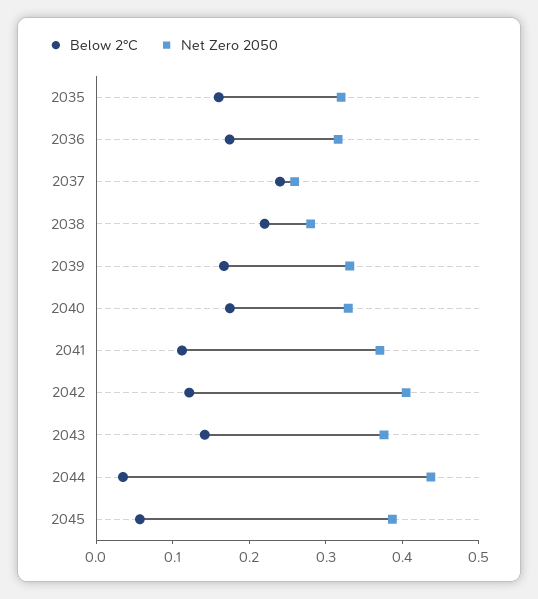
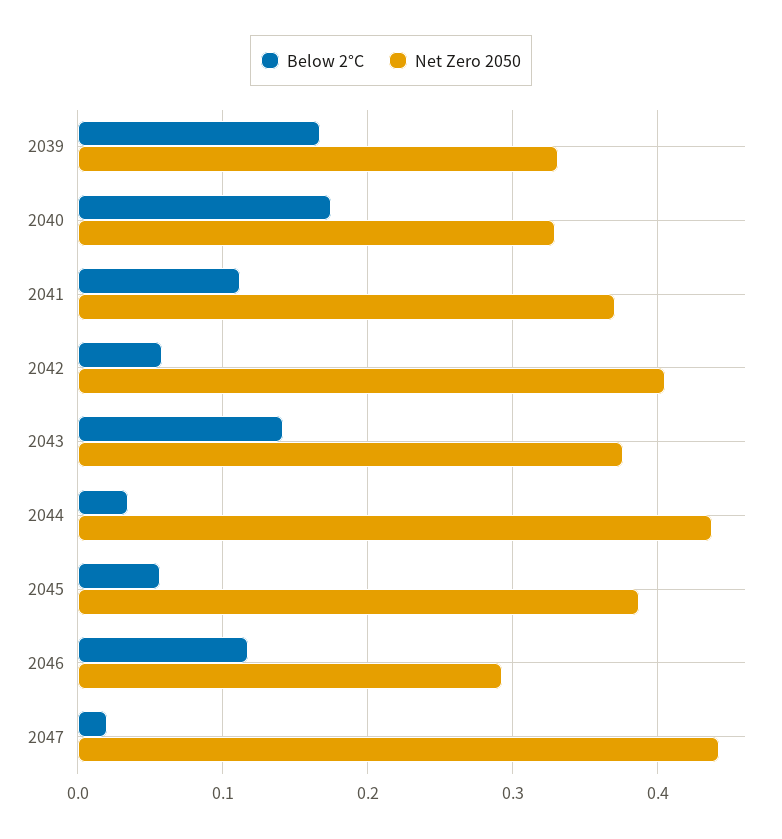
Below 2°C, 2035: 0.16 -> none
Net Zero 2050, 2035: 0.32 -> none
Below 2°C, 2036: 0.18 -> none
Net Zero 2050, 2036: 0.32 -> none
Below 2°C, 2037: 0.24 -> none
Net Zero 2050, 2037: 0.26 -> none
Below 2°C, 2038: 0.22 -> none
Net Zero 2050, 2038: 0.28 -> none
Below 2°C, 2042: 0.12 -> 0.06
Below 2°C, 2046: none -> 0.12
Net Zero 2050, 2046: none -> 0.29
Below 2°C, 2047: none -> 0.02
Net Zero 2050, 2047: none -> 0.44

